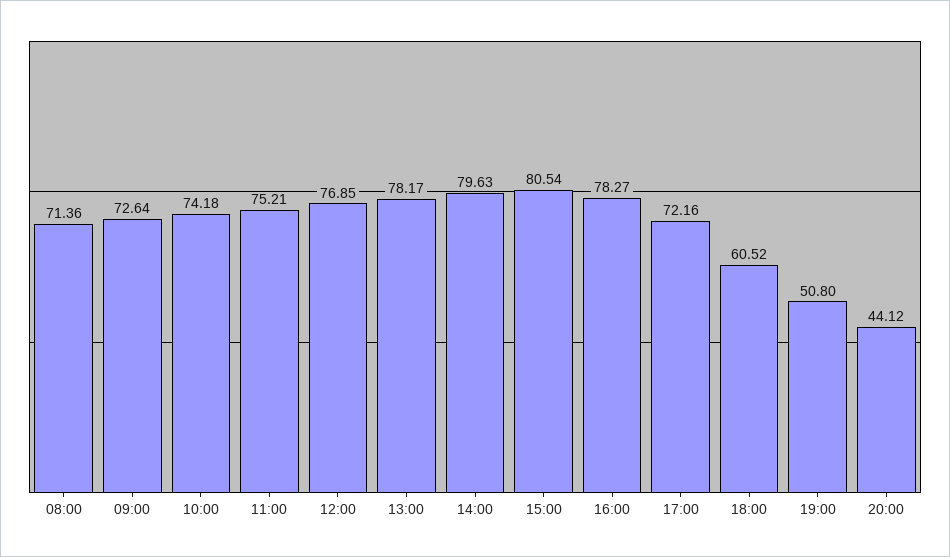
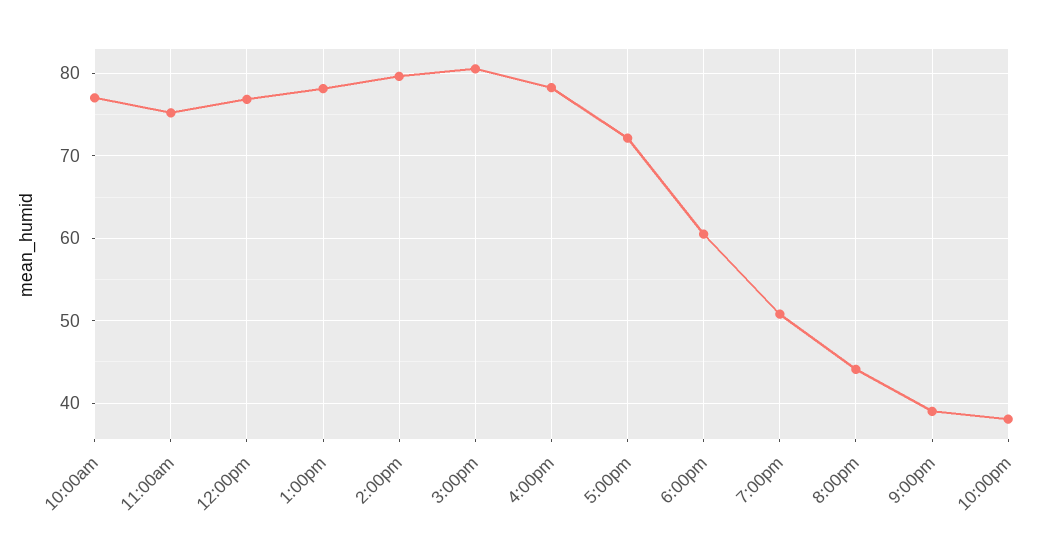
08:00: 71.36 -> none
09:00: 72.64 -> none
10:00: 74.18 -> 77
9:00pm: none -> 39
10:00pm: none -> 38

